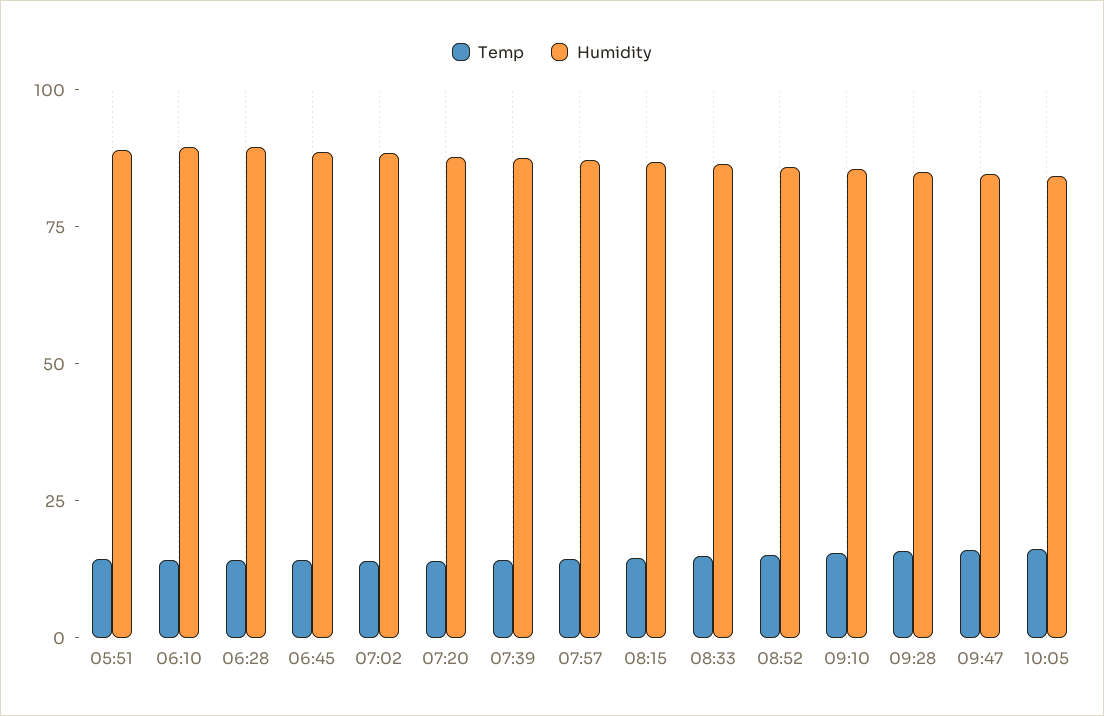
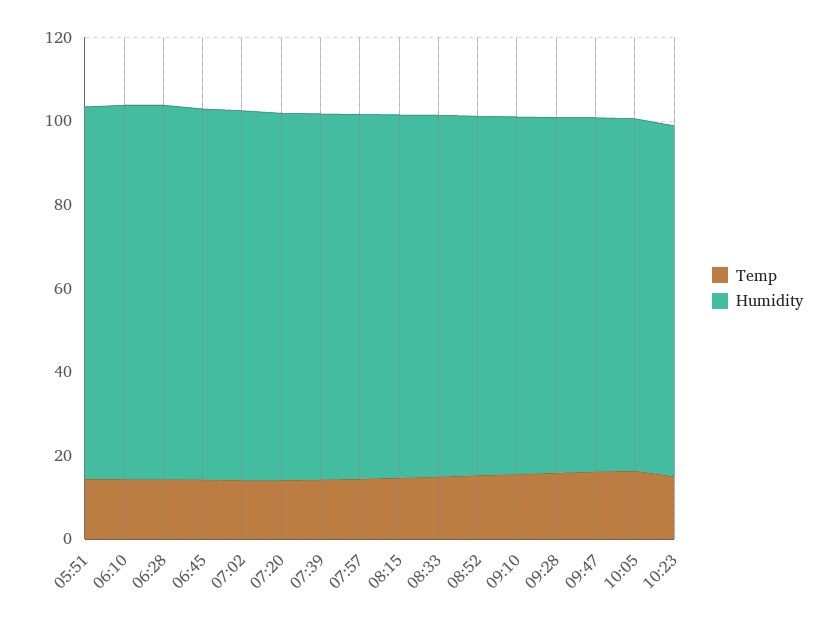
Temp, 10:23: none -> 15
Humidity, 10:23: none -> 85

